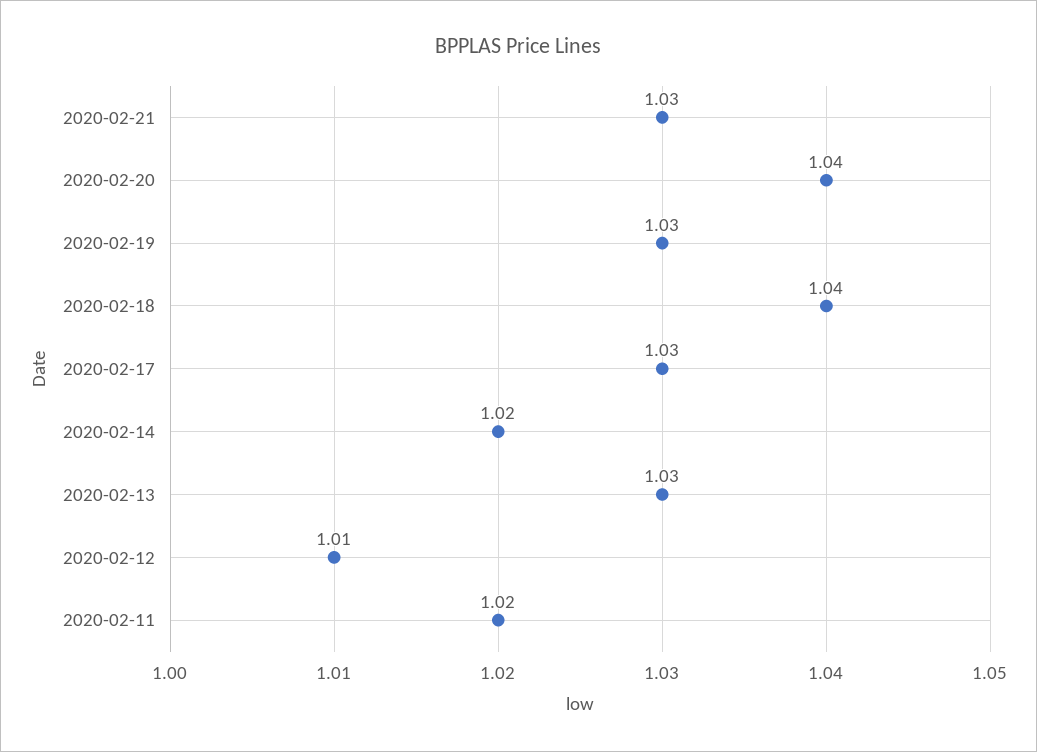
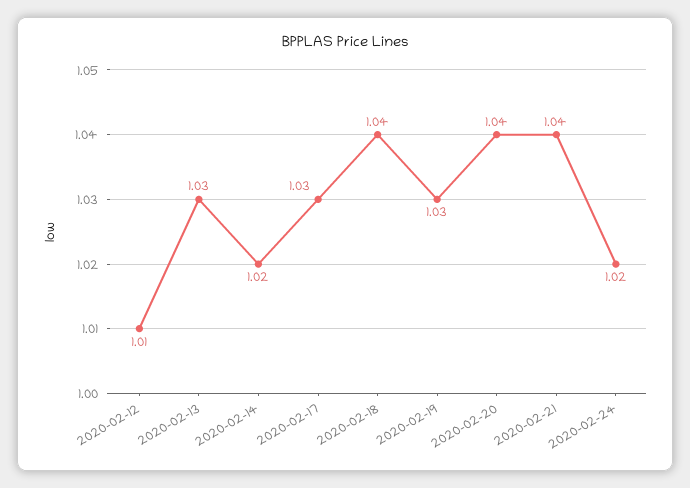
2020-02-21: 1.03 -> 1.04
2020-02-11: 1.02 -> none
2020-02-24: none -> 1.02

